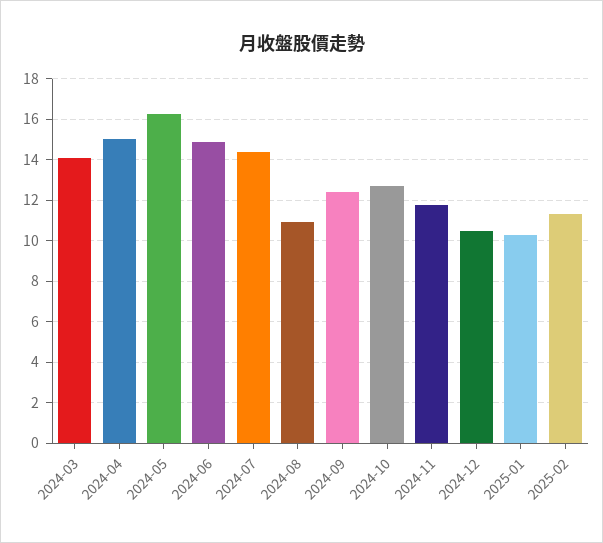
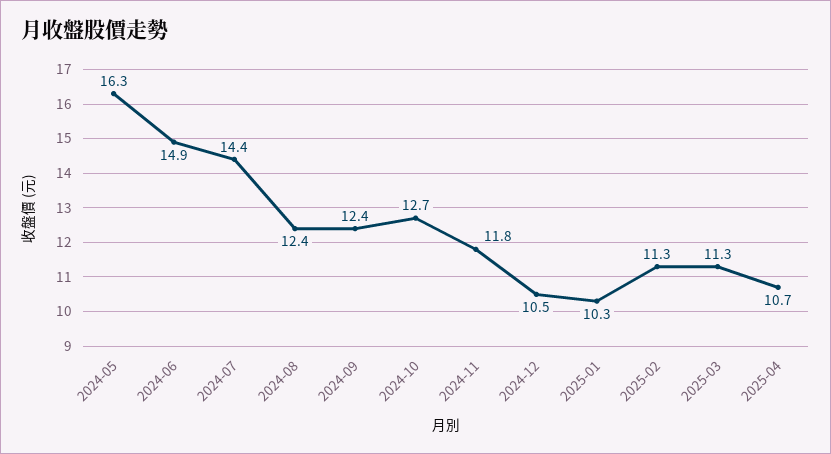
2024-03: 14 -> none
2024-04: 15 -> none
2024-08: 11 -> 12.4
2025-03: none -> 11.3
2025-04: none -> 10.7

